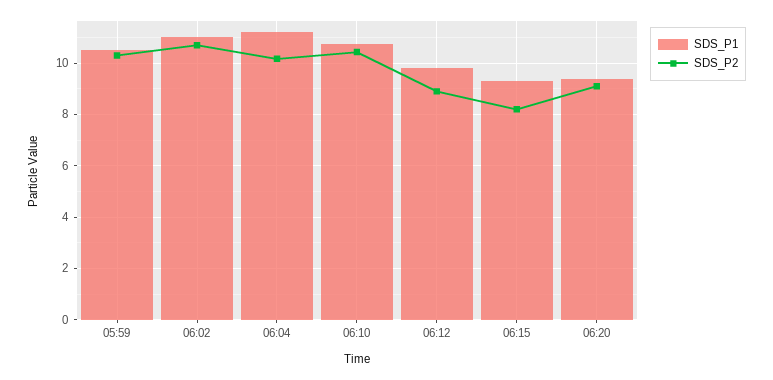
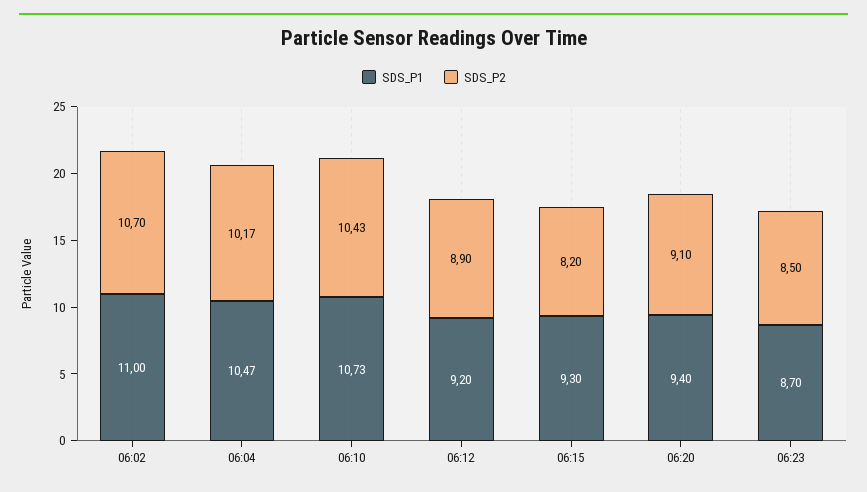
SDS_P1, 05:59: 10.5 -> none
SDS_P2, 05:59: 10.25 -> none
SDS_P1, 06:04: 11.25 -> 10.47
SDS_P1, 06:12: 9.75 -> 9.2
SDS_P1, 06:23: none -> 8.7
SDS_P2, 06:23: none -> 8.5

